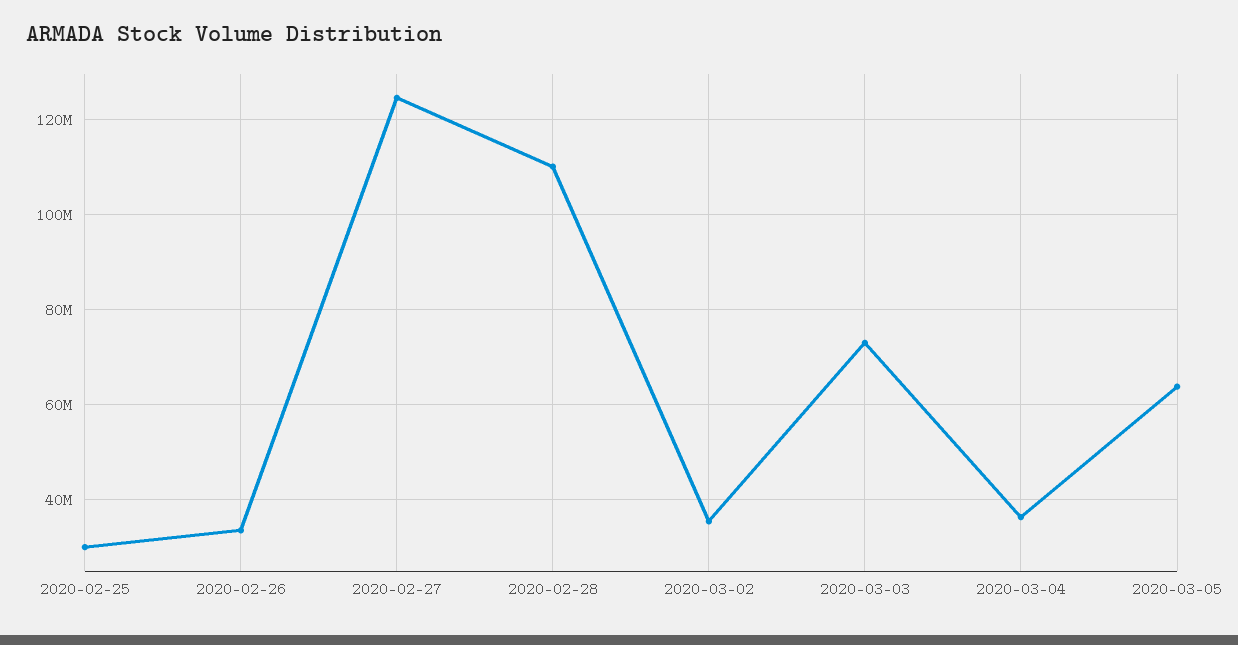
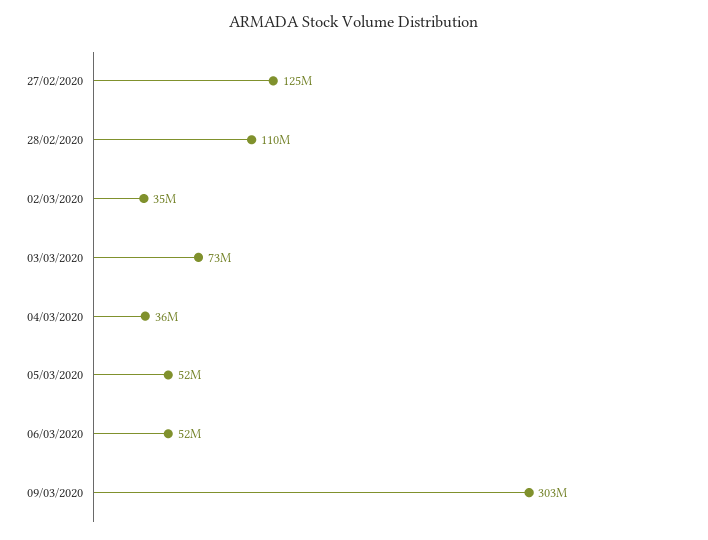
2020-02-25: 30000000 -> none
2020-02-26: 34000000 -> none
2020-03-05: 64000000 -> 52000000
06/03/2020: none -> 52000000
09/03/2020: none -> 303000000

